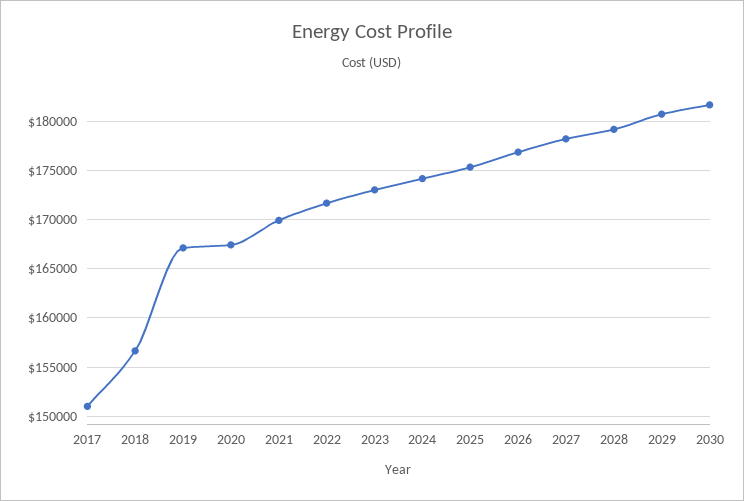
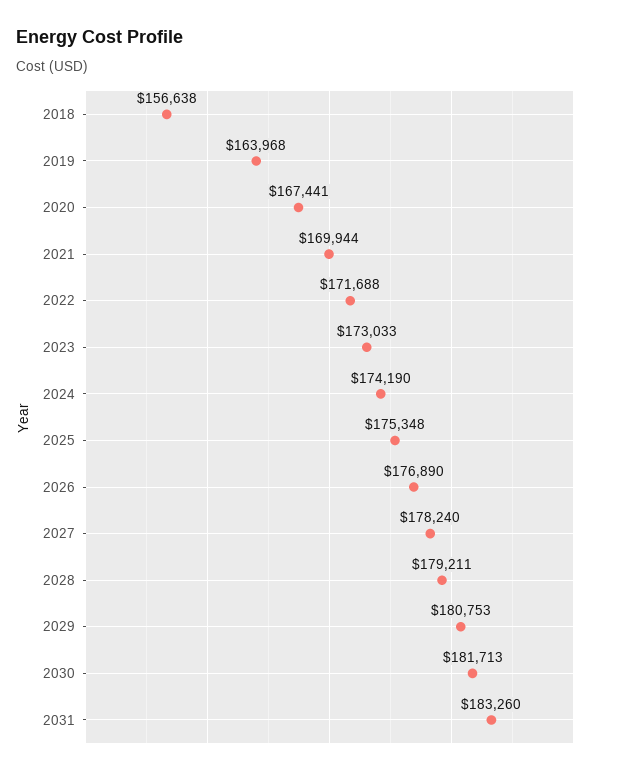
2017: 151000 -> none
2019: 167000 -> 163968
2031: none -> 183260

